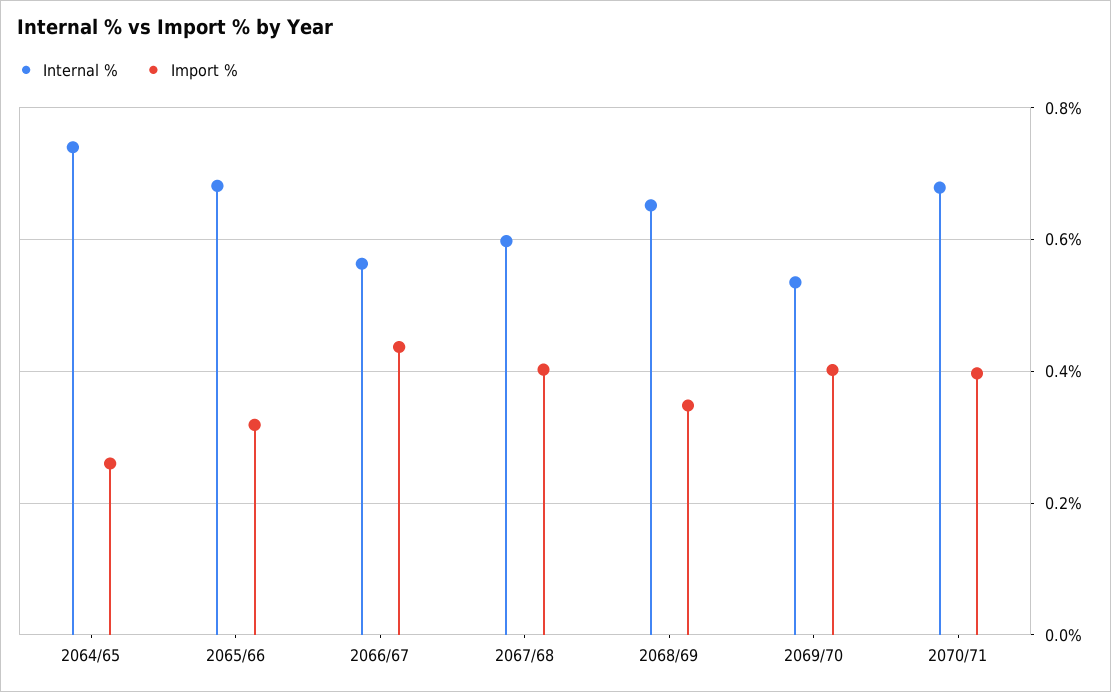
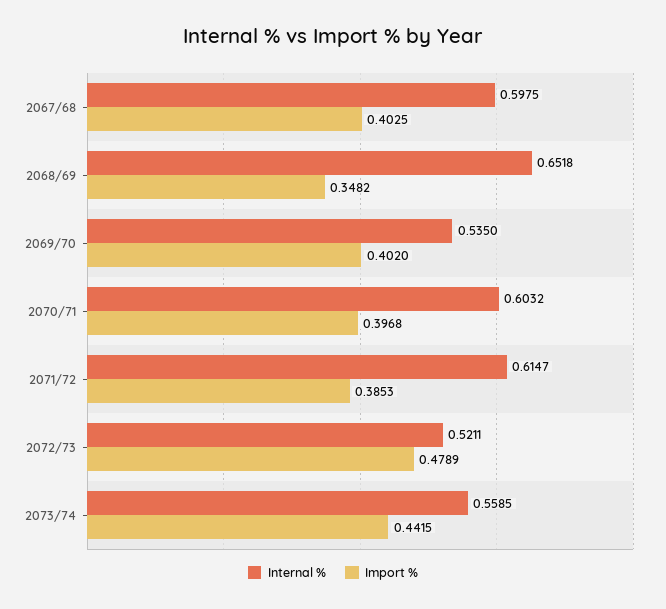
Internal %, 2064/65: 0.74 -> none
Import %, 2064/65: 0.26 -> none
Internal %, 2065/66: 0.68 -> none
Import %, 2065/66: 0.32 -> none
Internal %, 2066/67: 0.56 -> none
Import %, 2066/67: 0.44 -> none
Internal %, 2070/71: 0.68 -> 0.6032
Internal %, 2071/72: none -> 0.6147
Import %, 2071/72: none -> 0.3853
Internal %, 2072/73: none -> 0.5211
Import %, 2072/73: none -> 0.4789
Internal %, 2073/74: none -> 0.5585
Import %, 2073/74: none -> 0.4415

